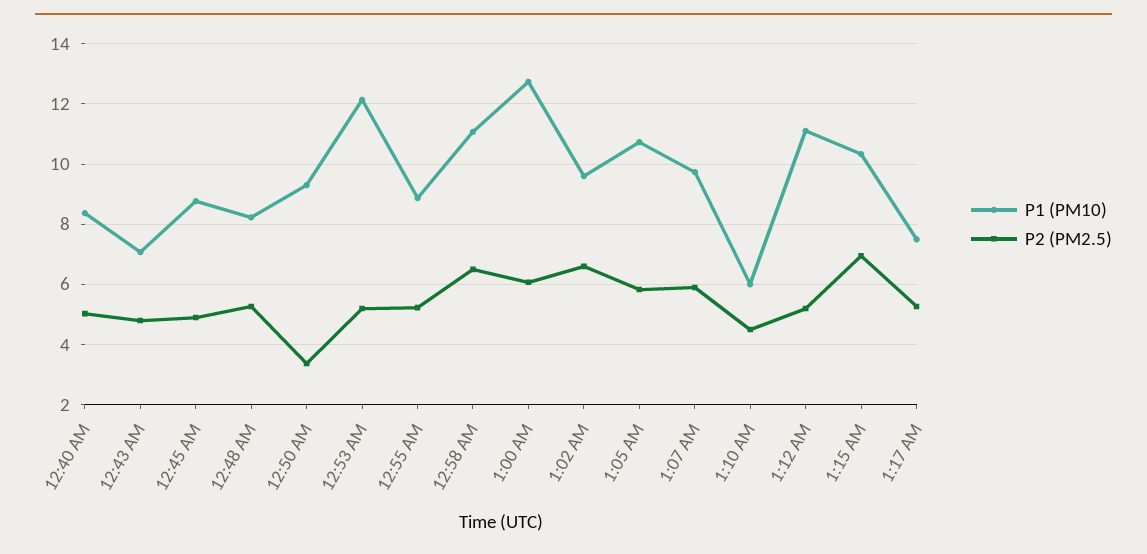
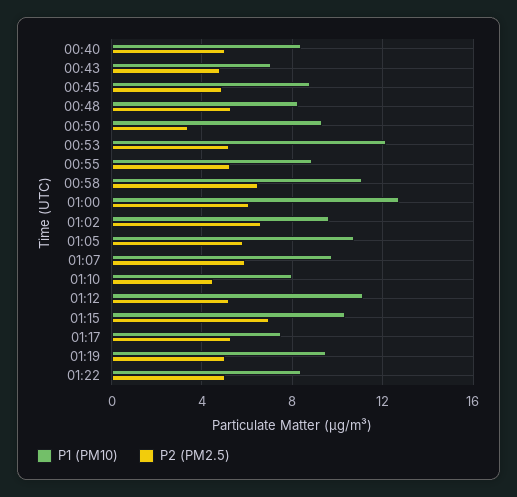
P1 (PM10), 1:10 AM: 6 -> 8
P1 (PM10), 01:19: none -> 9.5
P2 (PM2.5), 01:19: none -> 5
P1 (PM10), 01:22: none -> 8.5
P2 (PM2.5), 01:22: none -> 5

